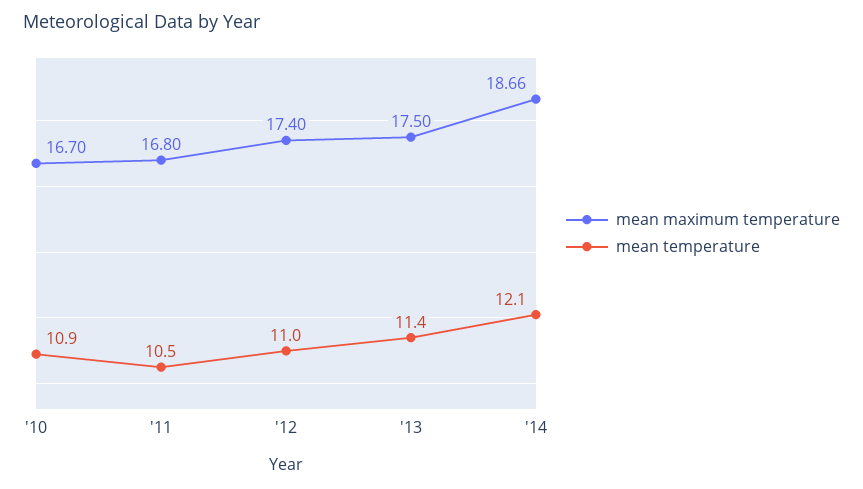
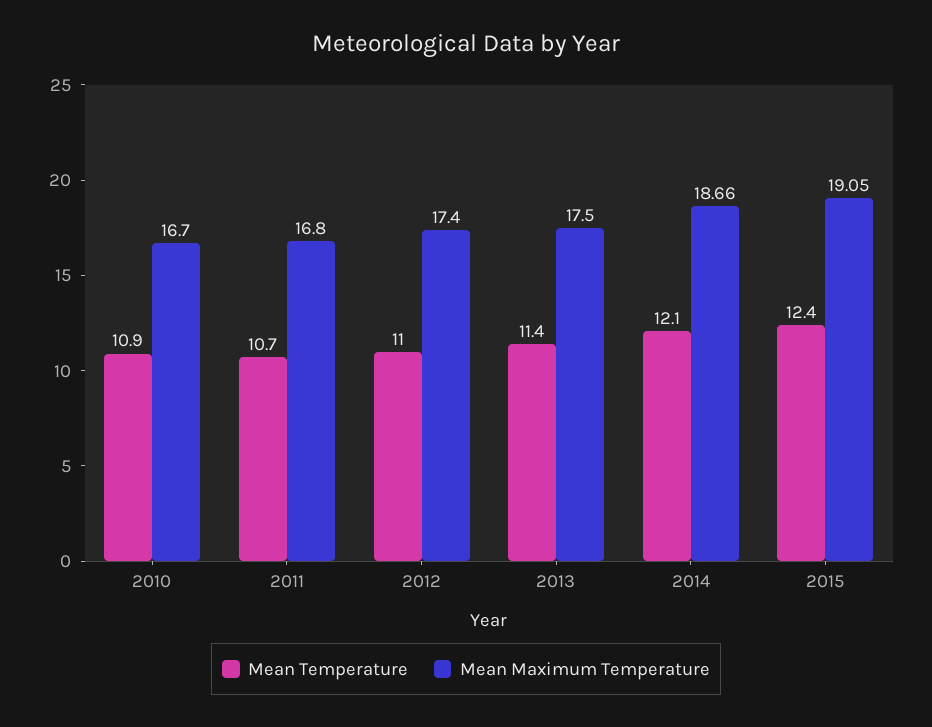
mean temperature, '11: 10.5 -> 10.7
mean temperature, 2015: none -> 12.4
mean maximum temperature, 2015: none -> 19.05

